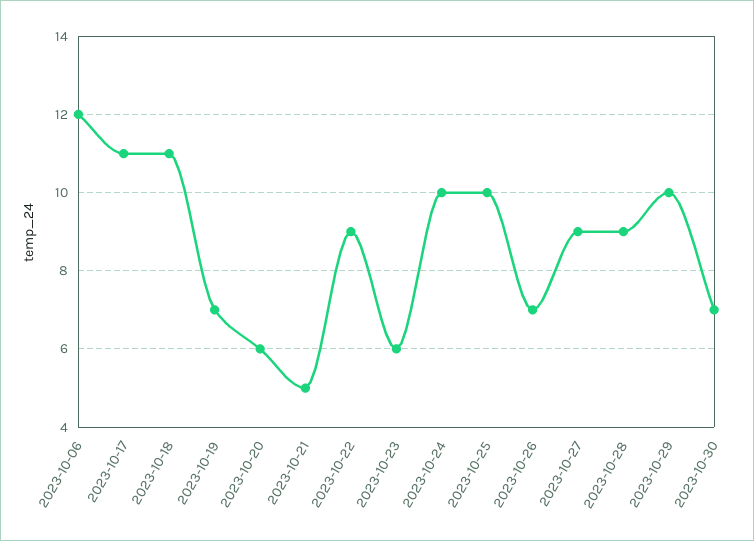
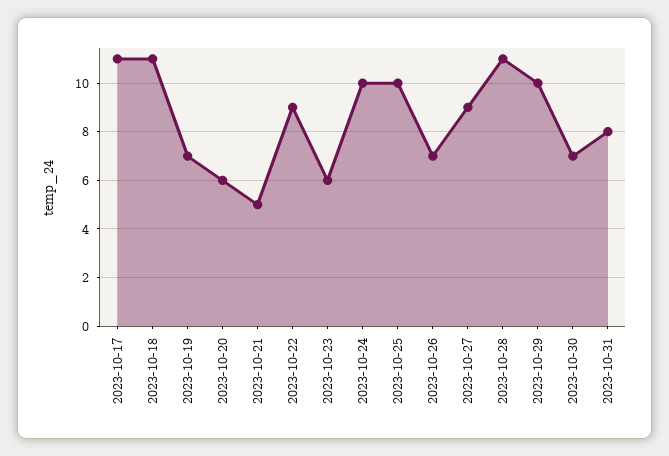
2023-10-06: 12 -> none
2023-10-28: 9 -> 11
2023-10-31: none -> 8

